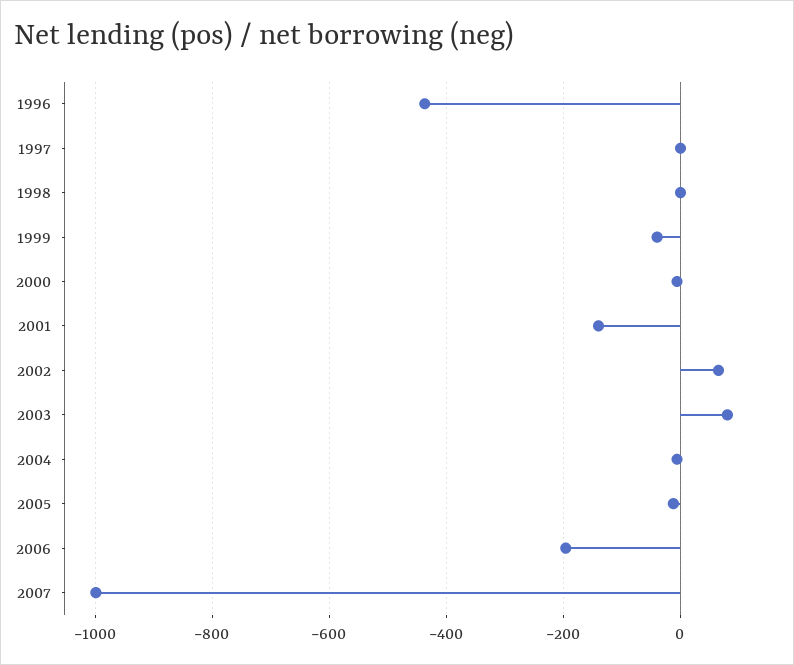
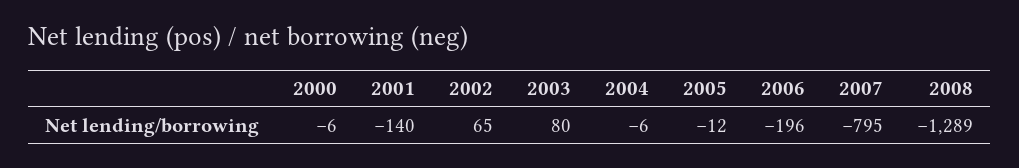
1996: -440 -> none
1997: 0 -> none
1998: 0 -> none
1999: -40 -> none
2007: -1000 -> -795
2008: none -> -1289

